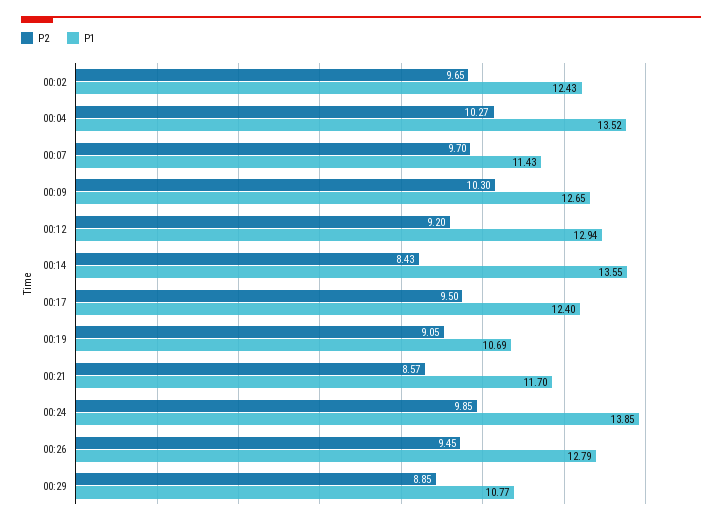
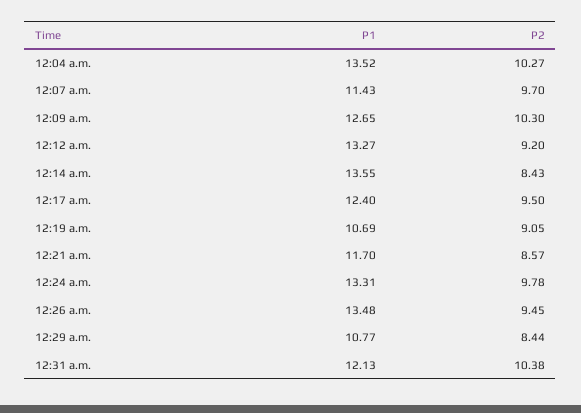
P2, 00:02: 9.65 -> none
P1, 00:02: 12.43 -> none
P1, 00:12: 12.94 -> 13.27
P2, 00:24: 9.85 -> 9.78
P1, 00:24: 13.85 -> 13.31
P1, 00:26: 12.79 -> 13.48
P2, 00:29: 8.85 -> 8.44
P1, 12:31 a.m.: none -> 12.13
P2, 12:31 a.m.: none -> 10.38

